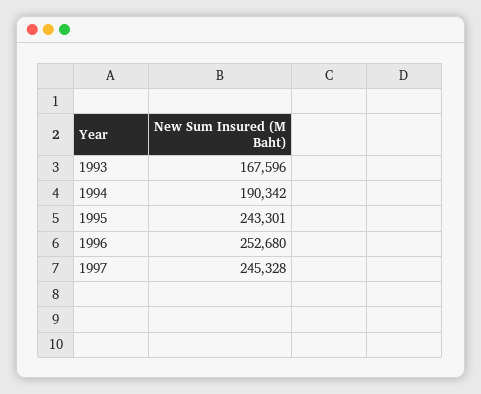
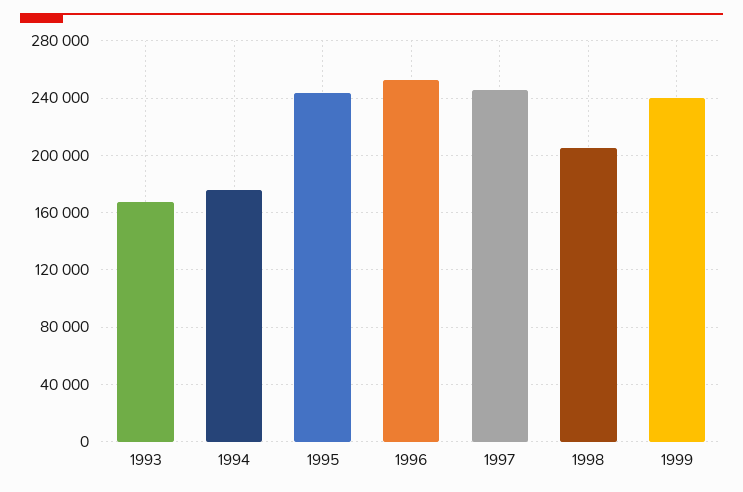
1994: 190342 -> 175000
1998: none -> 205000
1999: none -> 240000

